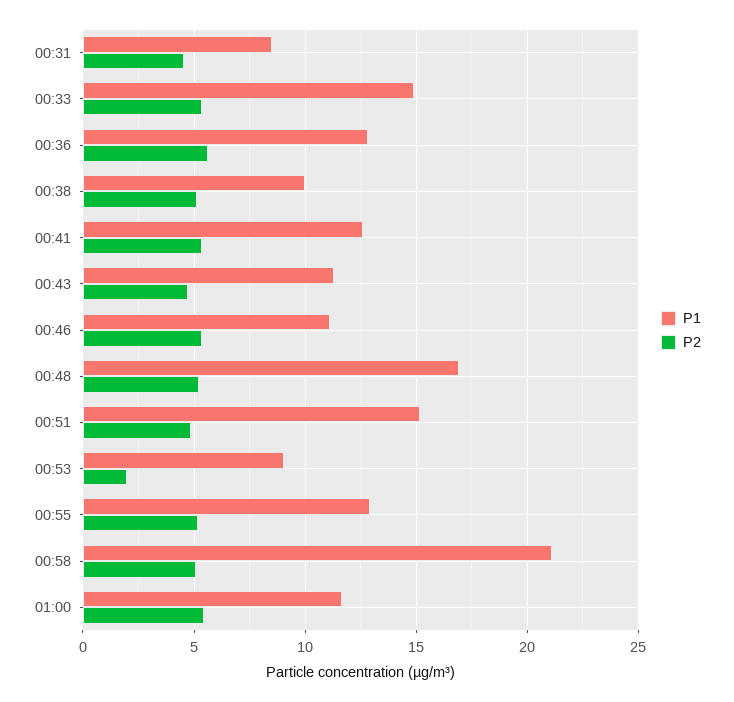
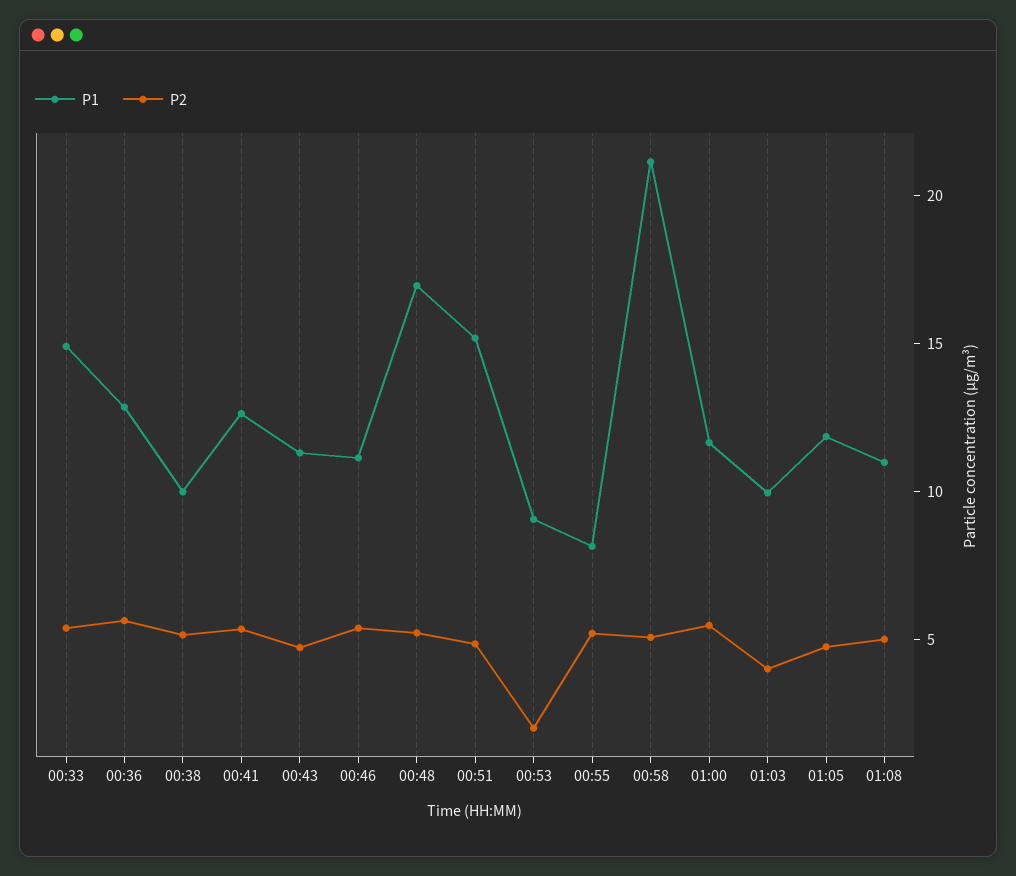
P1, 00:31: 8.5 -> none
P2, 00:31: 4.5 -> none
P1, 00:55: 13 -> 8
P1, 01:03: none -> 10
P2, 01:03: none -> 4
P1, 01:05: none -> 12
P2, 01:05: none -> 5
P1, 01:08: none -> 11
P2, 01:08: none -> 5

